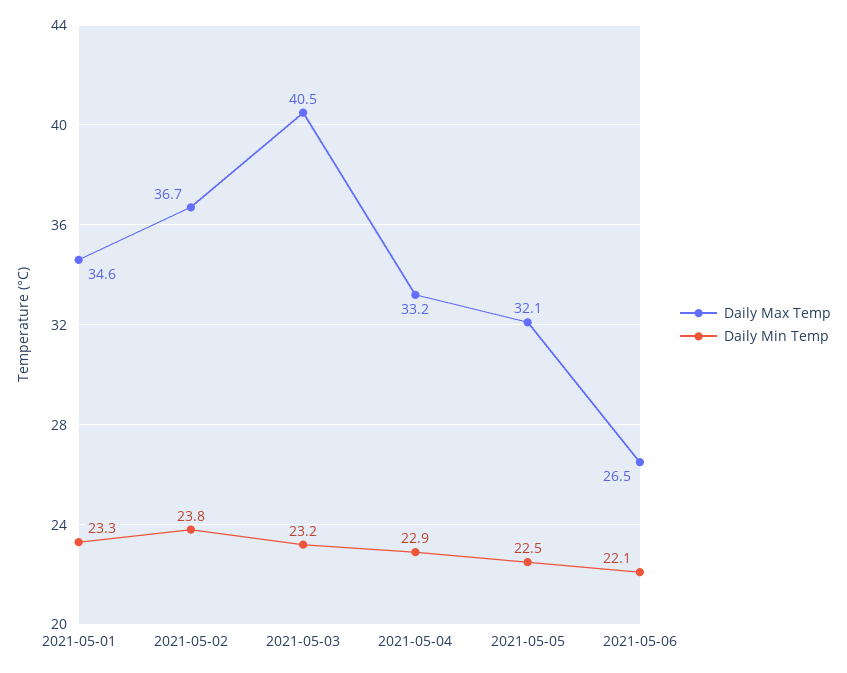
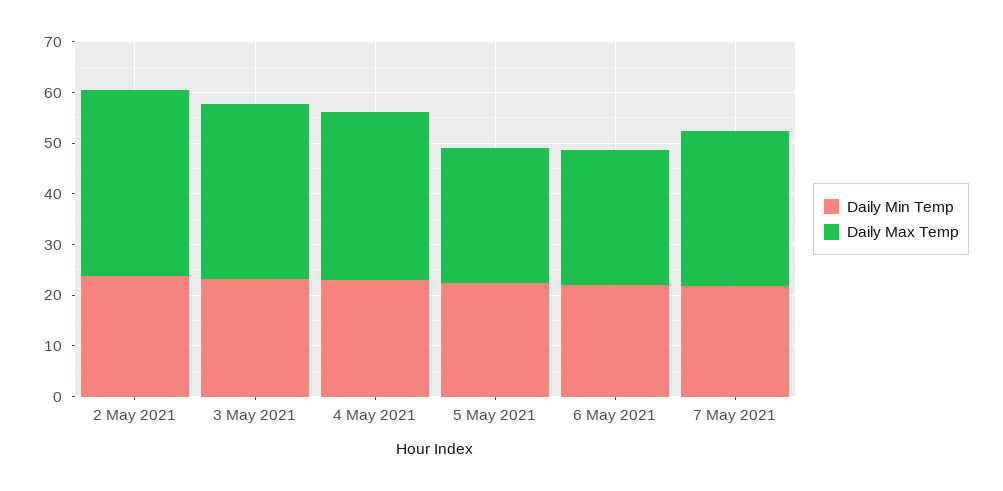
Daily Max Temp, 2021-05-01: 34.6 -> none
Daily Min Temp, 2021-05-01: 23.3 -> none
Daily Max Temp, 2021-05-03: 40.5 -> 34
Daily Max Temp, 2021-05-05: 32.1 -> 26
Daily Min Temp, 7 May 2021: none -> 22
Daily Max Temp, 7 May 2021: none -> 30

